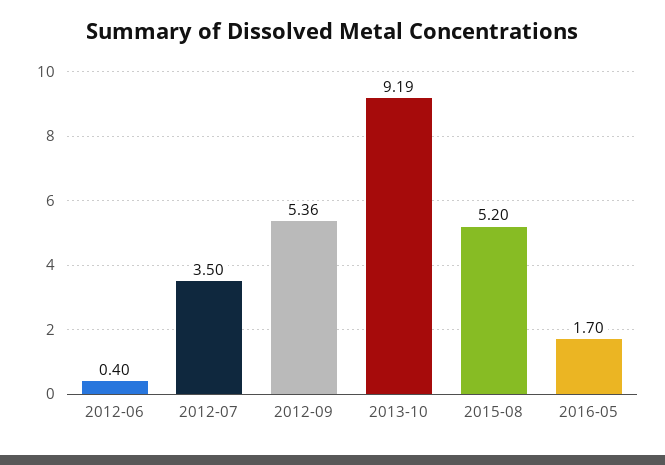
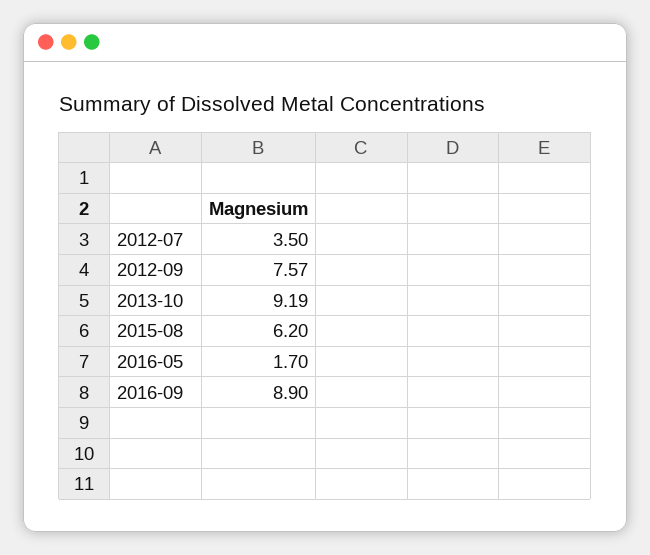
2012-06: 0.4 -> none
2012-09: 5.36 -> 7.57
2015-08: 5.2 -> 6.2
2016-09: none -> 8.9

